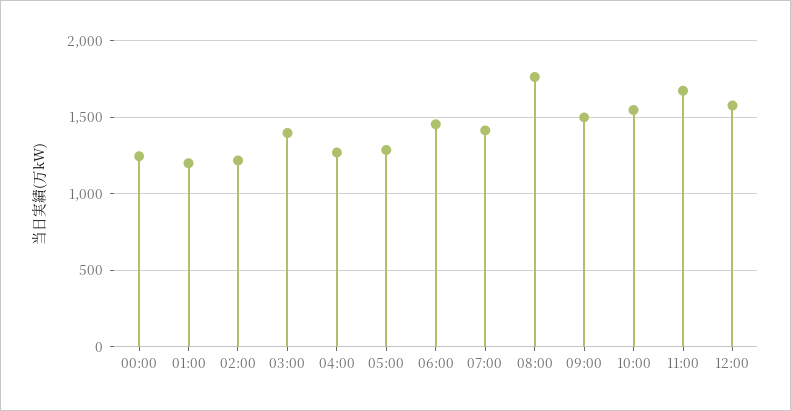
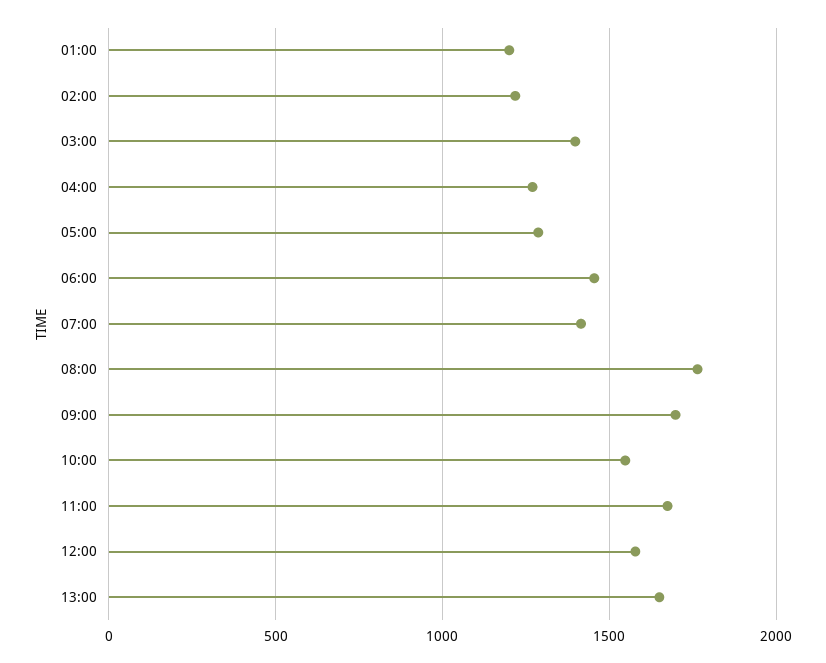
00:00: 1250 -> none
09:00: 1500 -> 1700
13:00: none -> 1650

